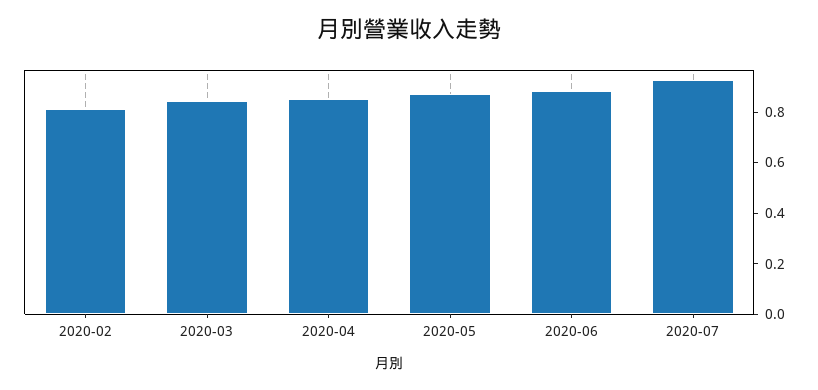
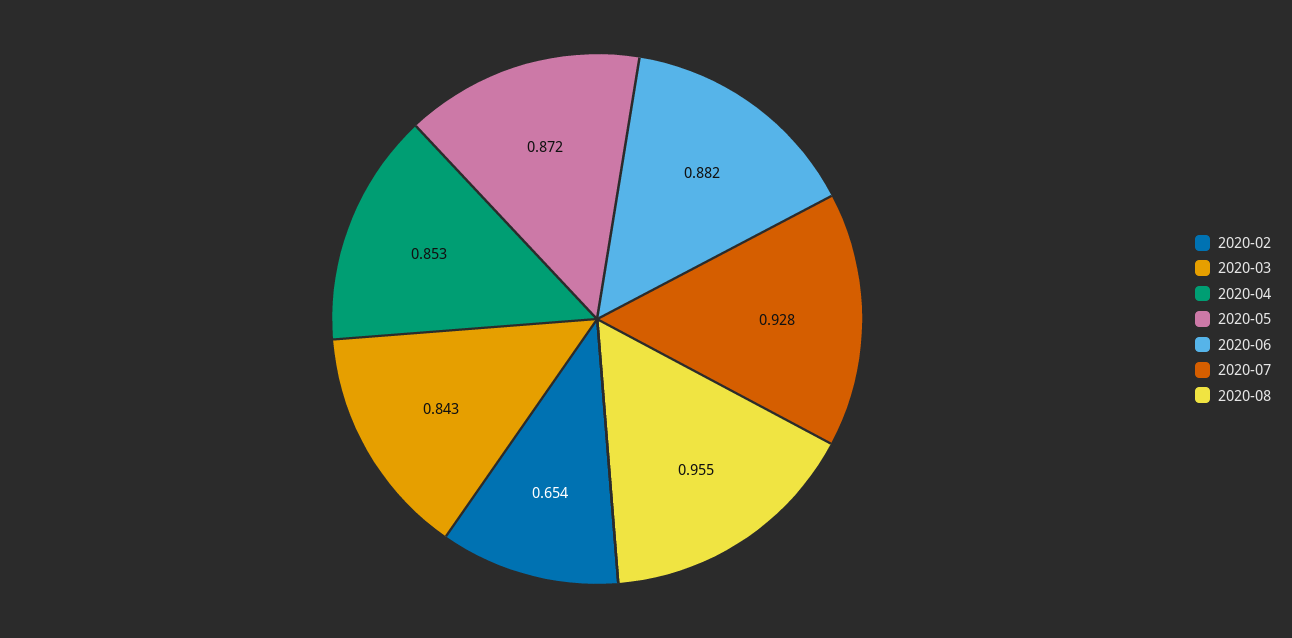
2020-02: 0.8 -> 0.654
2020-08: none -> 0.955

